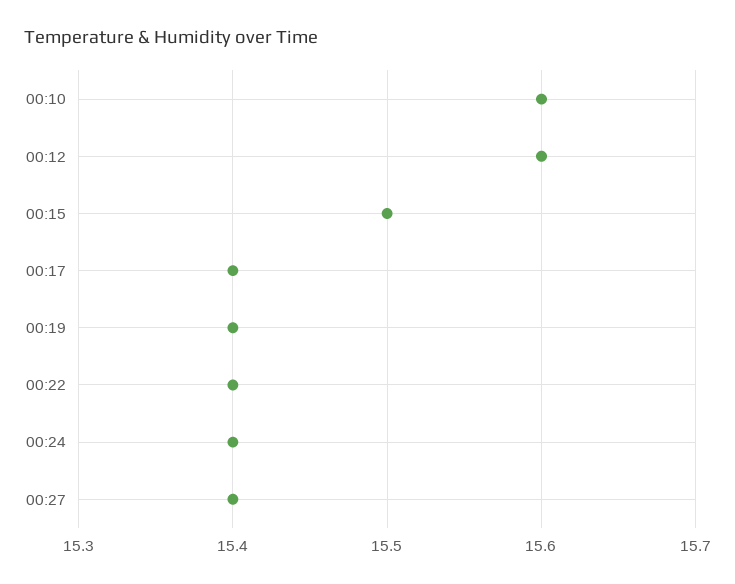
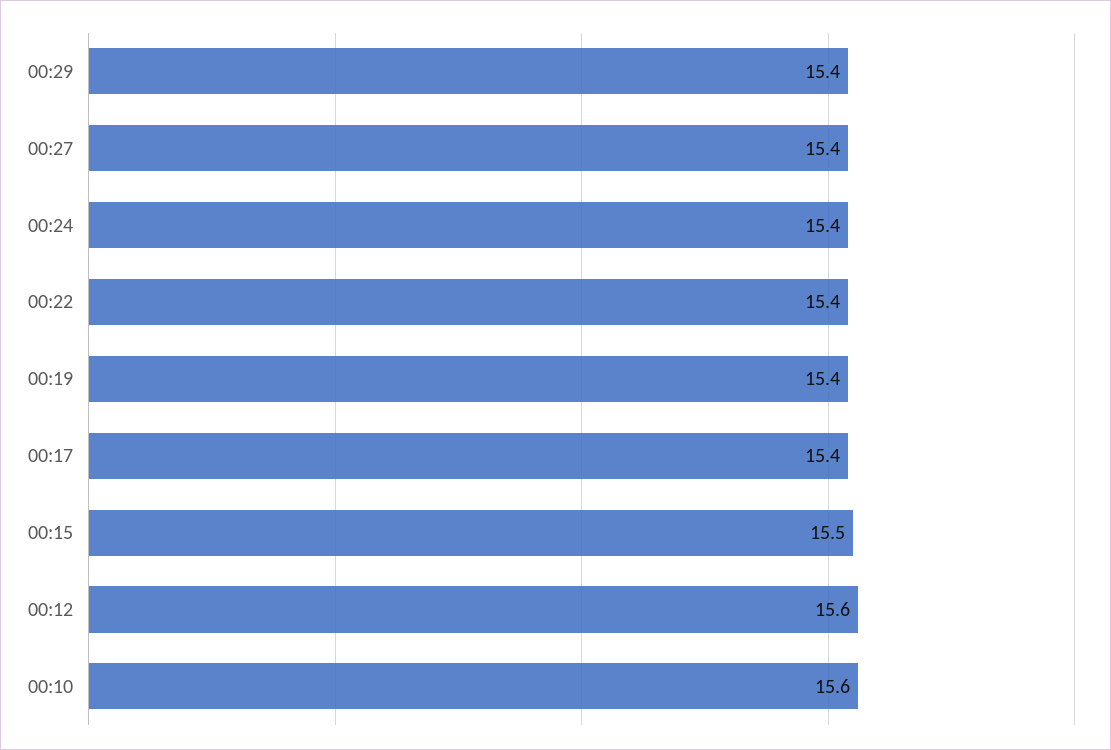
00:29: none -> 15.4

